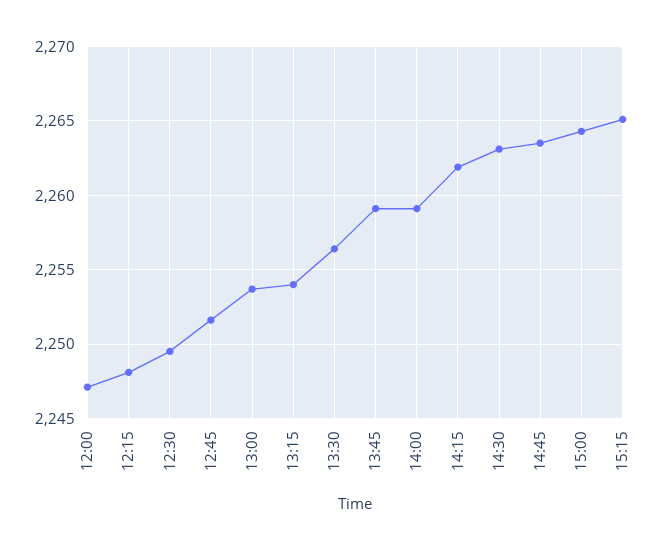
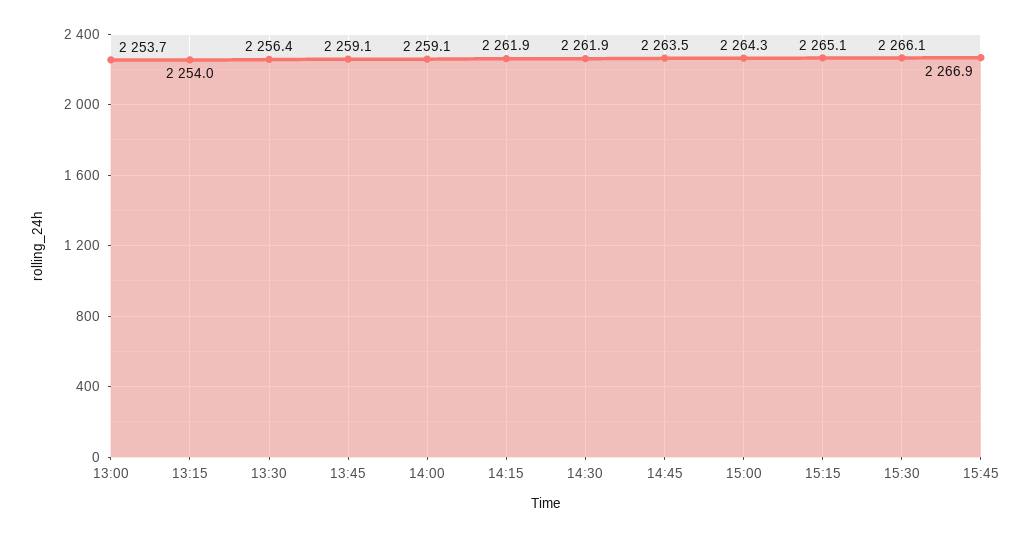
12:00: 2247 -> none
12:15: 2248 -> none
12:30: 2249.5 -> none
12:45: 2251.5 -> none
14:30: 2263 -> 2261.9
15:30: none -> 2266.1
15:45: none -> 2266.9

